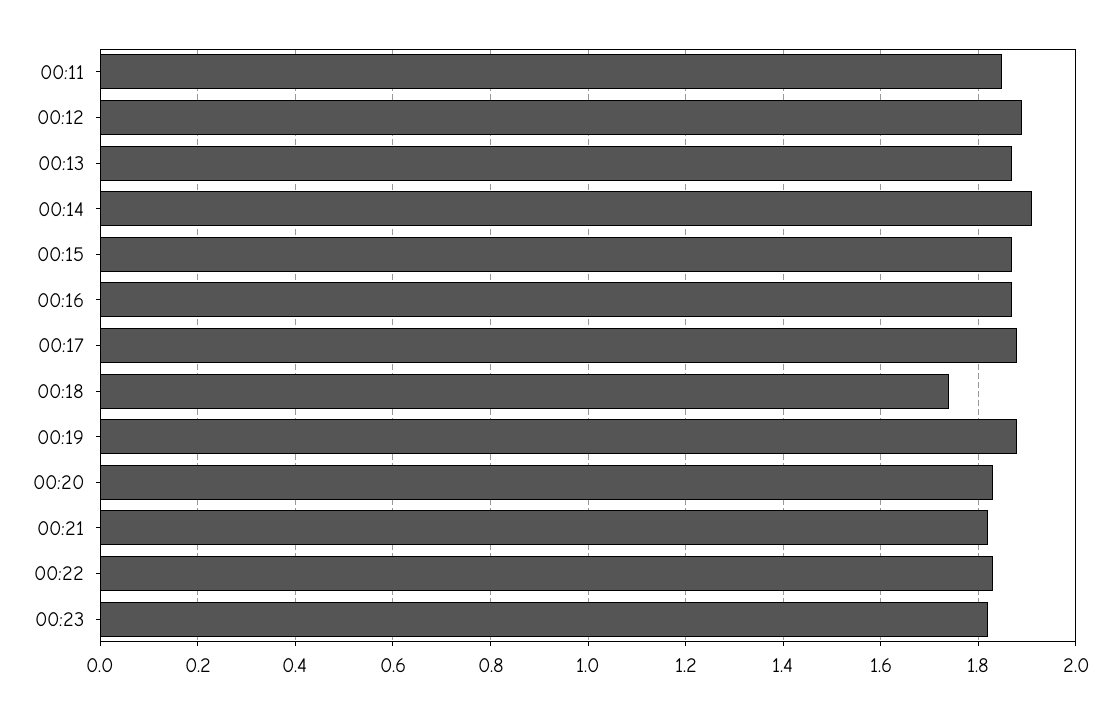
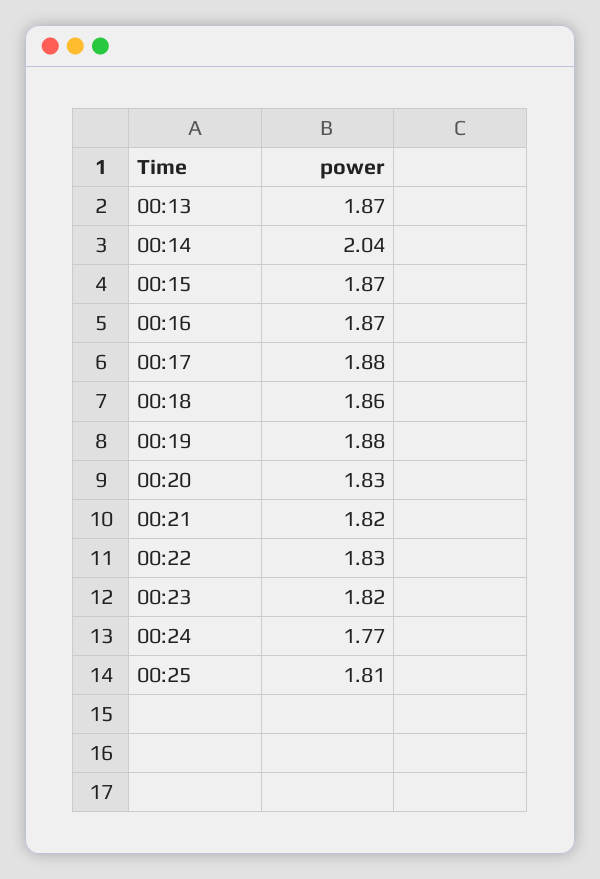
00:11: 1.85 -> none
00:12: 1.9 -> none
00:14: 1.9 -> 2.04
00:18: 1.75 -> 1.86
00:24: none -> 1.77
00:25: none -> 1.81

